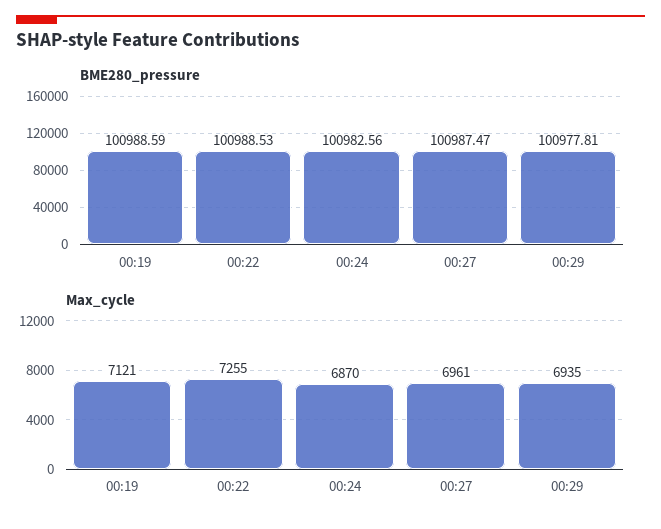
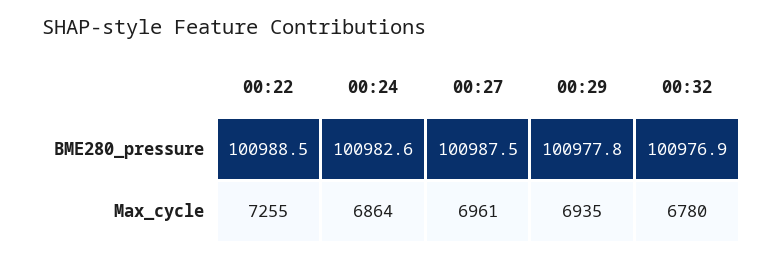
BME280_pressure, 00:19: 100988.59 -> none
Max_cycle, 00:19: 7121 -> none
Max_cycle, 00:24: 6870 -> 6864
BME280_pressure, 00:32: none -> 100976.9
Max_cycle, 00:32: none -> 6780

